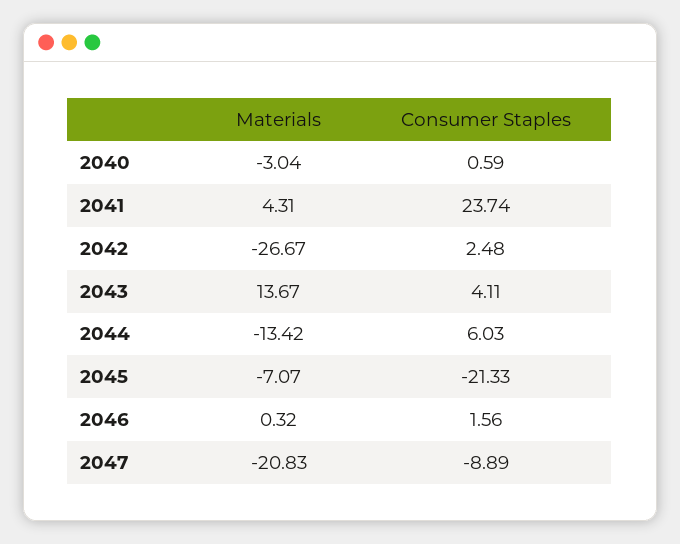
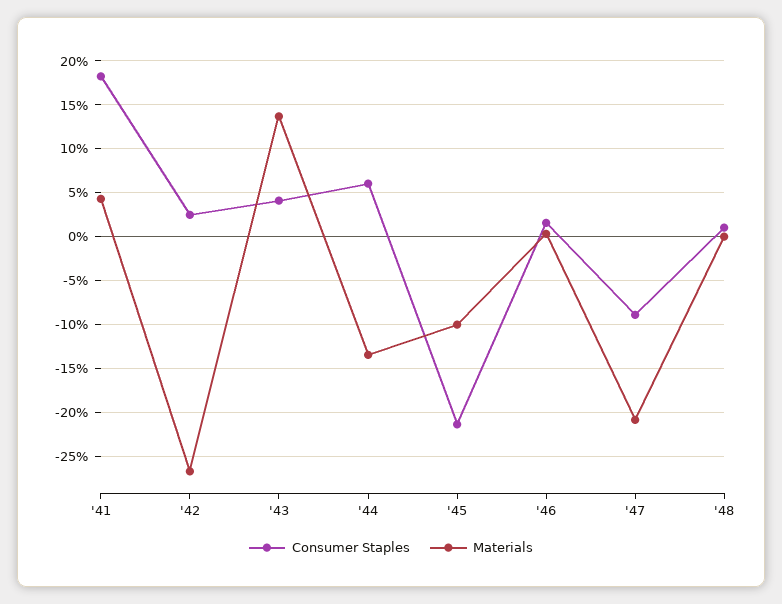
Materials, 2040: -3.04 -> none
Consumer Staples, 2040: 0.59 -> none
Consumer Staples, 2041: 23.74 -> 18
Materials, 2045: -7.07 -> -10
Consumer Staples, '48: none -> 1
Materials, '48: none -> 0

